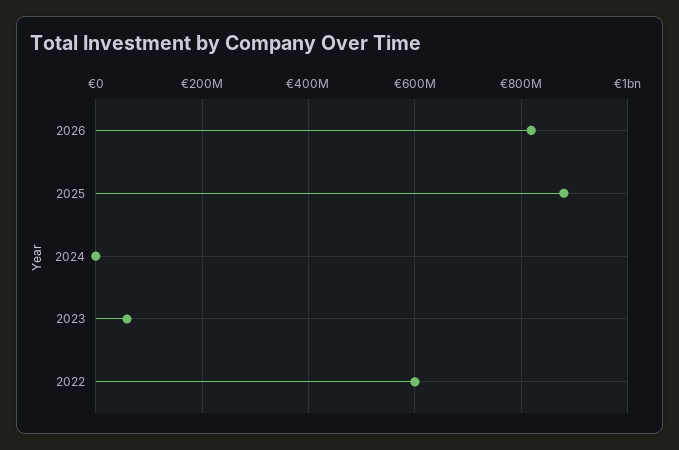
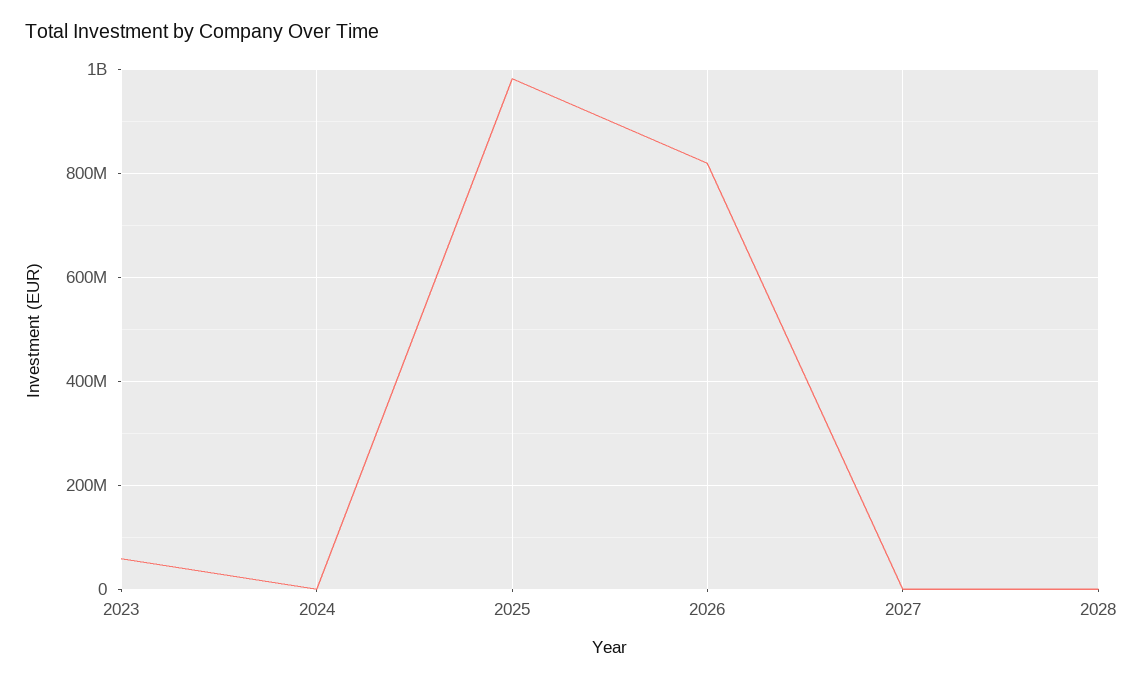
2025: 880000000 -> 980000000
2022: 600000000 -> none
2027: none -> 0
2028: none -> 0

